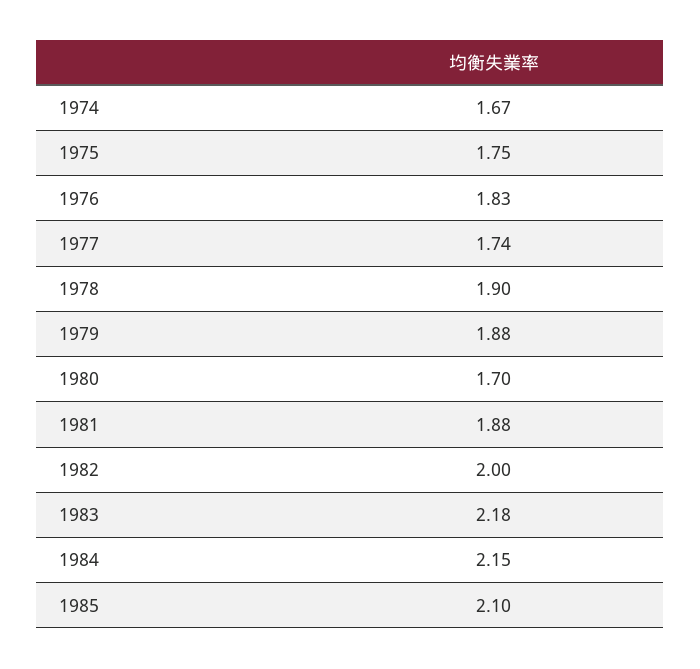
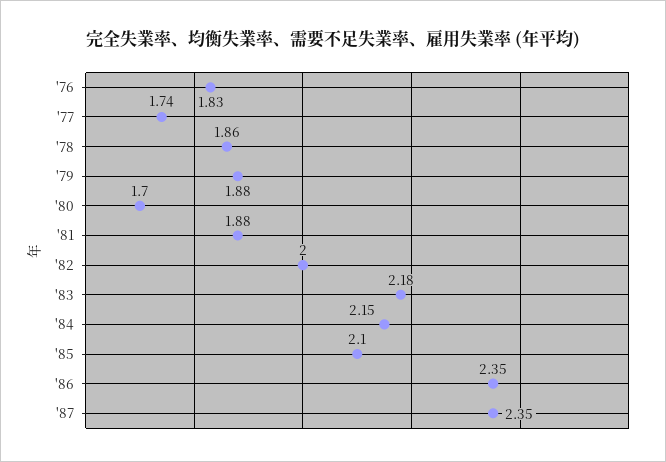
1974: 1.67 -> none
1975: 1.75 -> none
1978: 1.9 -> 1.86
'86: none -> 2.35
'87: none -> 2.35

